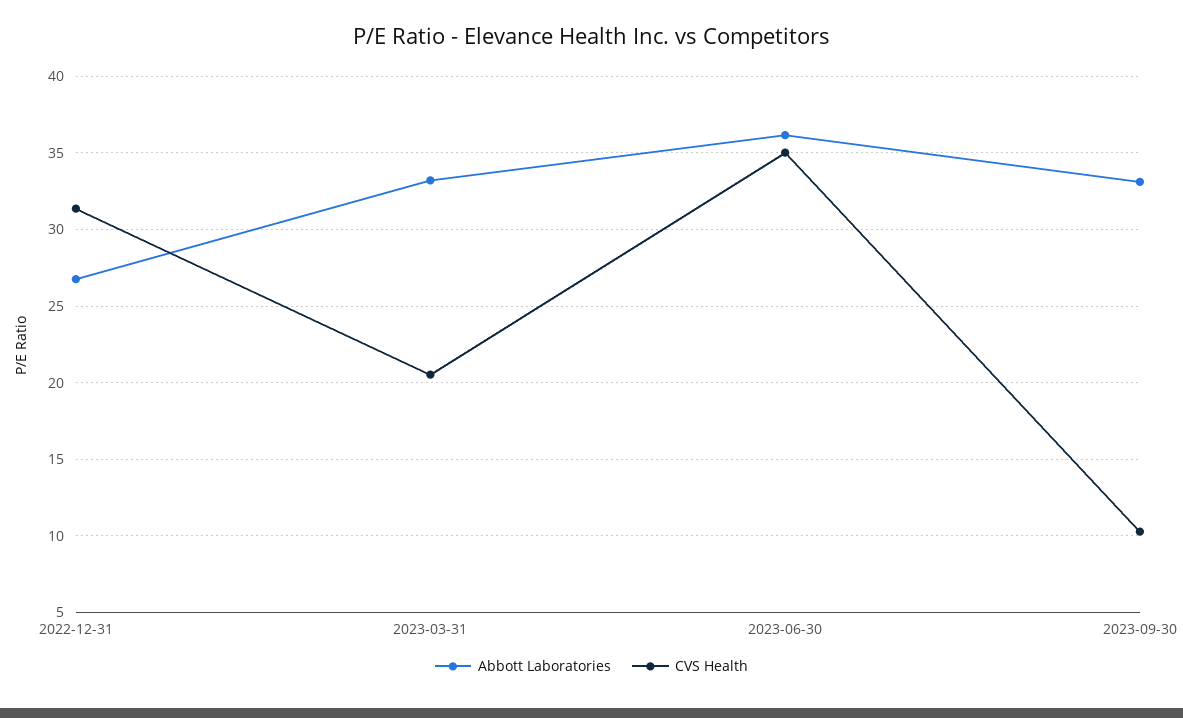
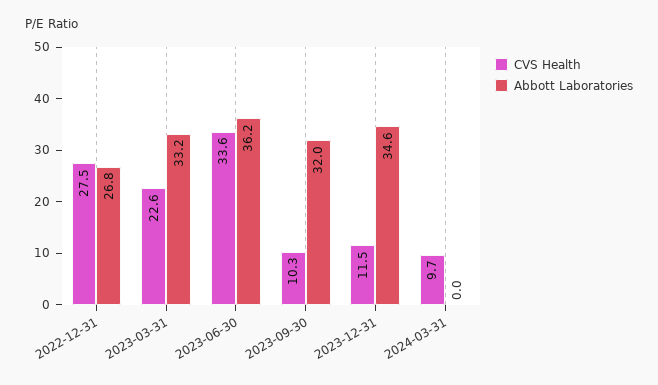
CVS Health, 2022-12-31: 31.5 -> 27.5
CVS Health, 2023-03-31: 20.5 -> 22.6
CVS Health, 2023-06-30: 35 -> 33.6
Abbott Laboratories, 2023-09-30: 33 -> 32
CVS Health, 2023-12-31: none -> 11.5
Abbott Laboratories, 2023-12-31: none -> 34.6
CVS Health, 2024-03-31: none -> 9.7
Abbott Laboratories, 2024-03-31: none -> 0

